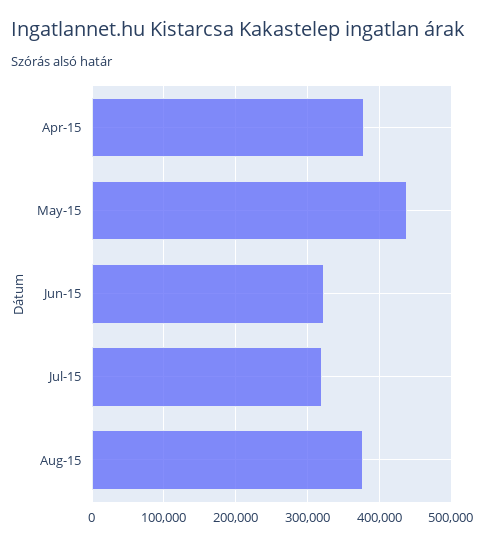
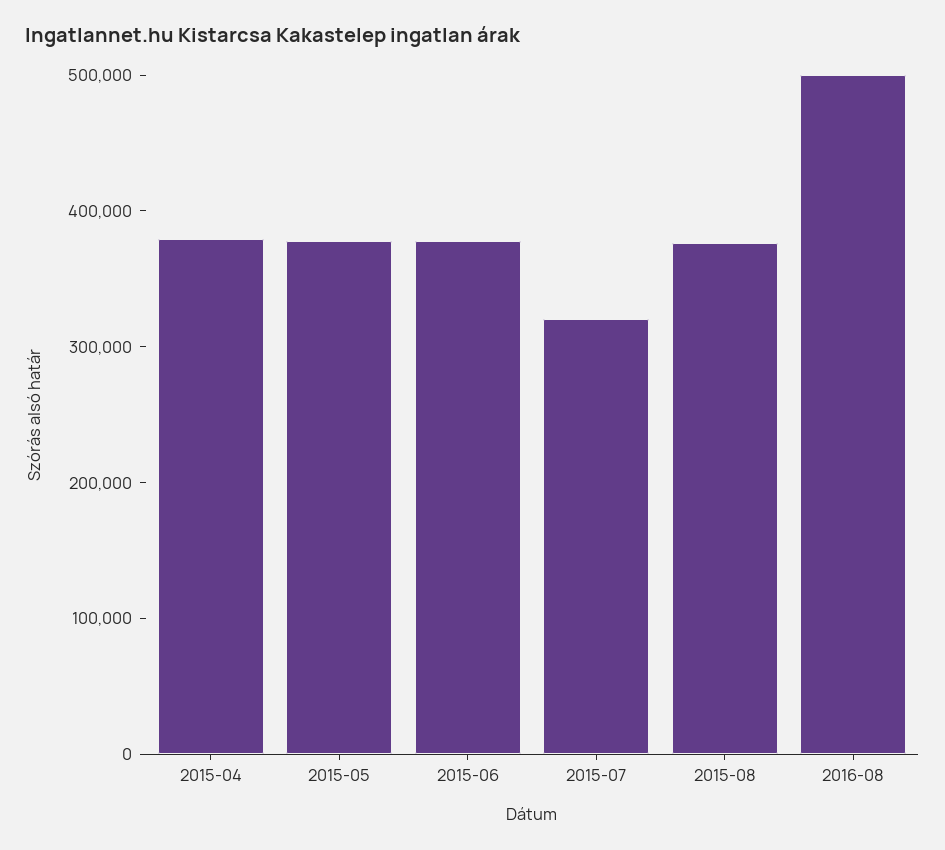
May-15: 440000 -> 380000
Jun-15: 320000 -> 380000
2016-08: none -> 500000

